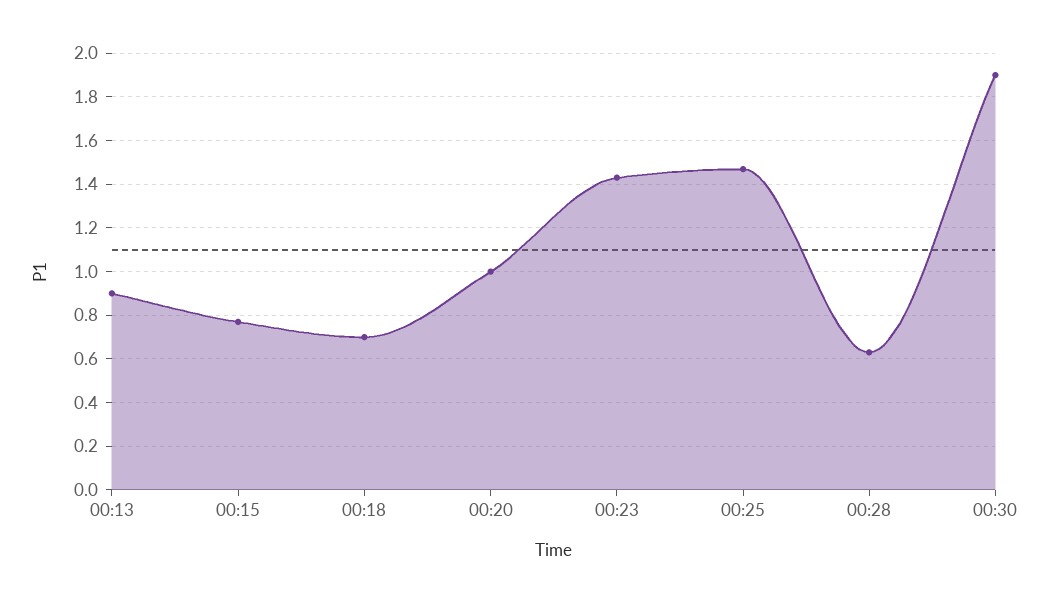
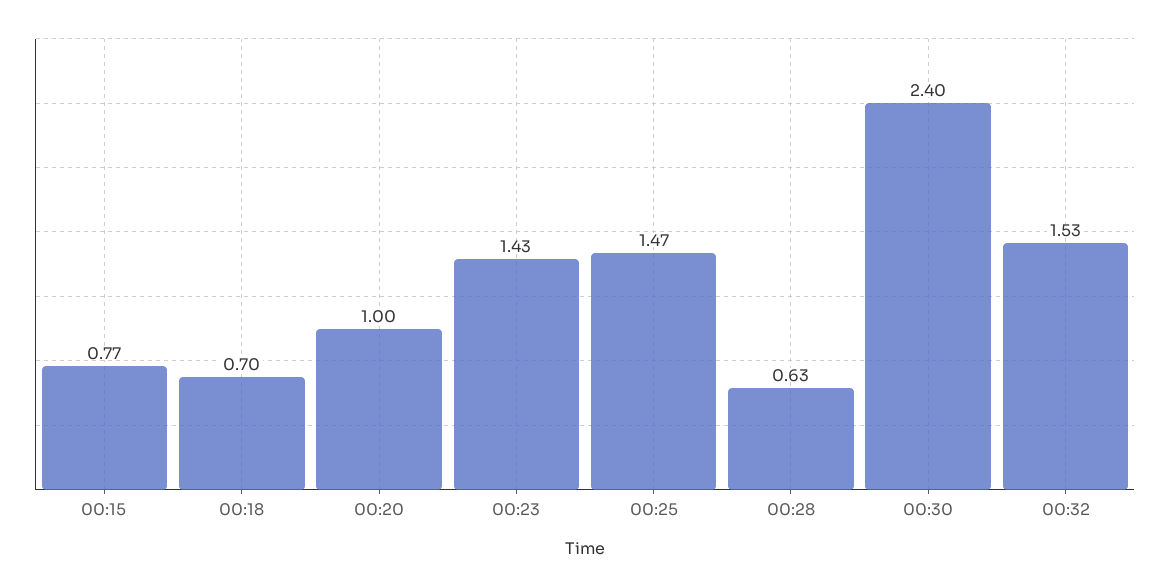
00:13: 0.9 -> none
00:30: 1.9 -> 2.4
00:32: none -> 1.53

